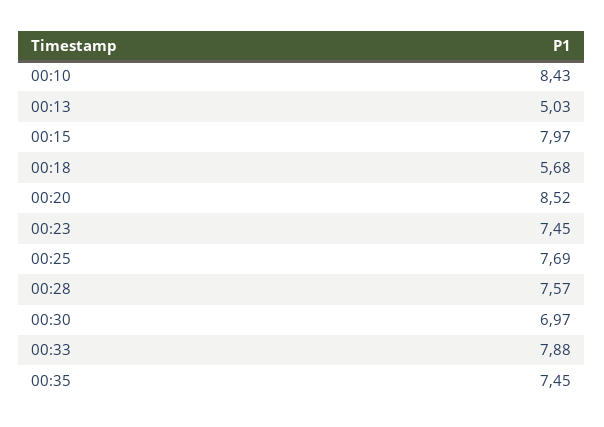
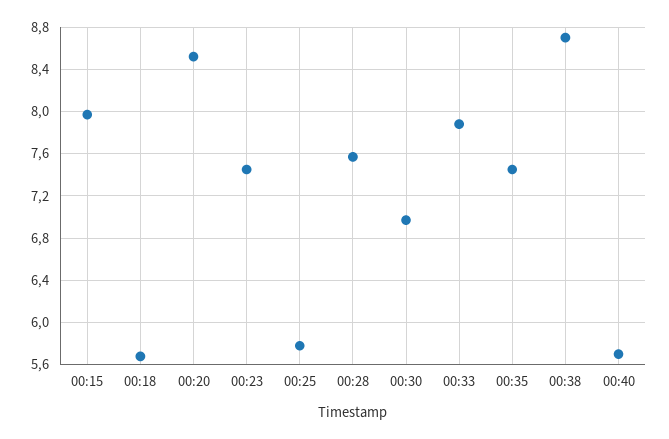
00:10: 8.43 -> none
00:13: 5.03 -> none
00:25: 7.69 -> 5.8
00:38: none -> 8.7
00:40: none -> 5.7

